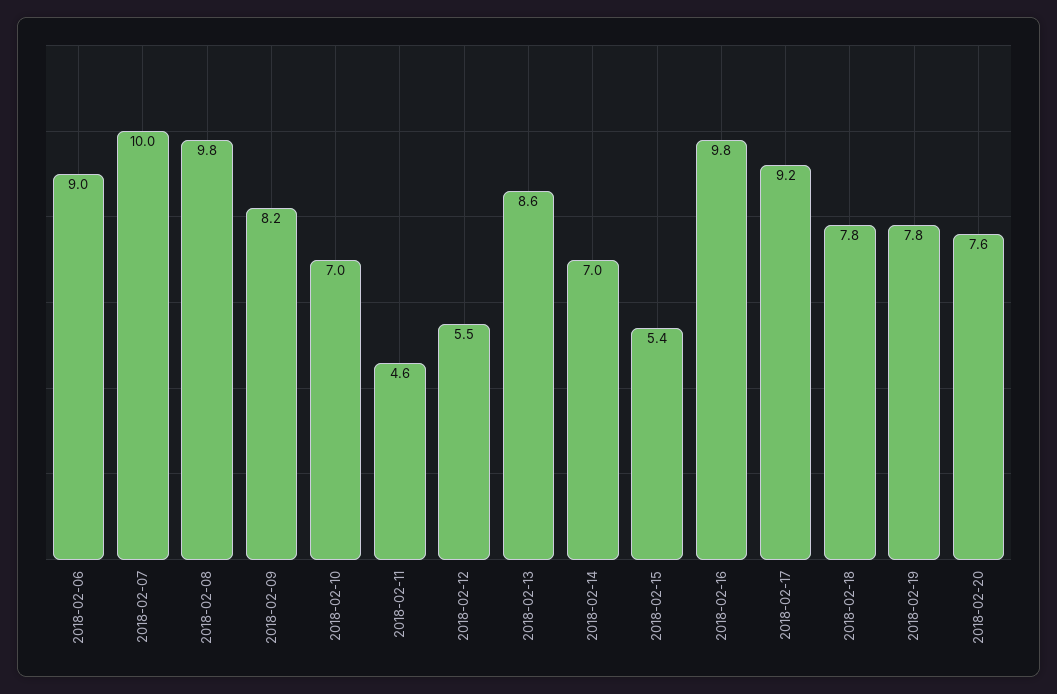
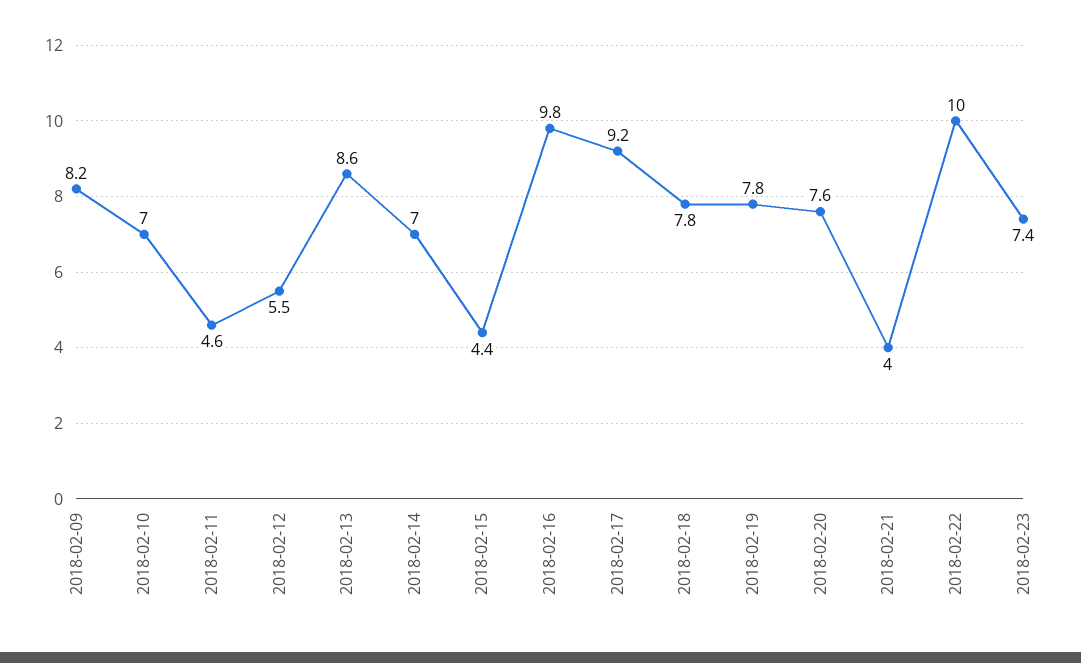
2018-02-06: 9 -> none
2018-02-07: 10 -> none
2018-02-08: 9.8 -> none
2018-02-15: 5.4 -> 4.4
2018-02-21: none -> 4
2018-02-22: none -> 10
2018-02-23: none -> 7.4

